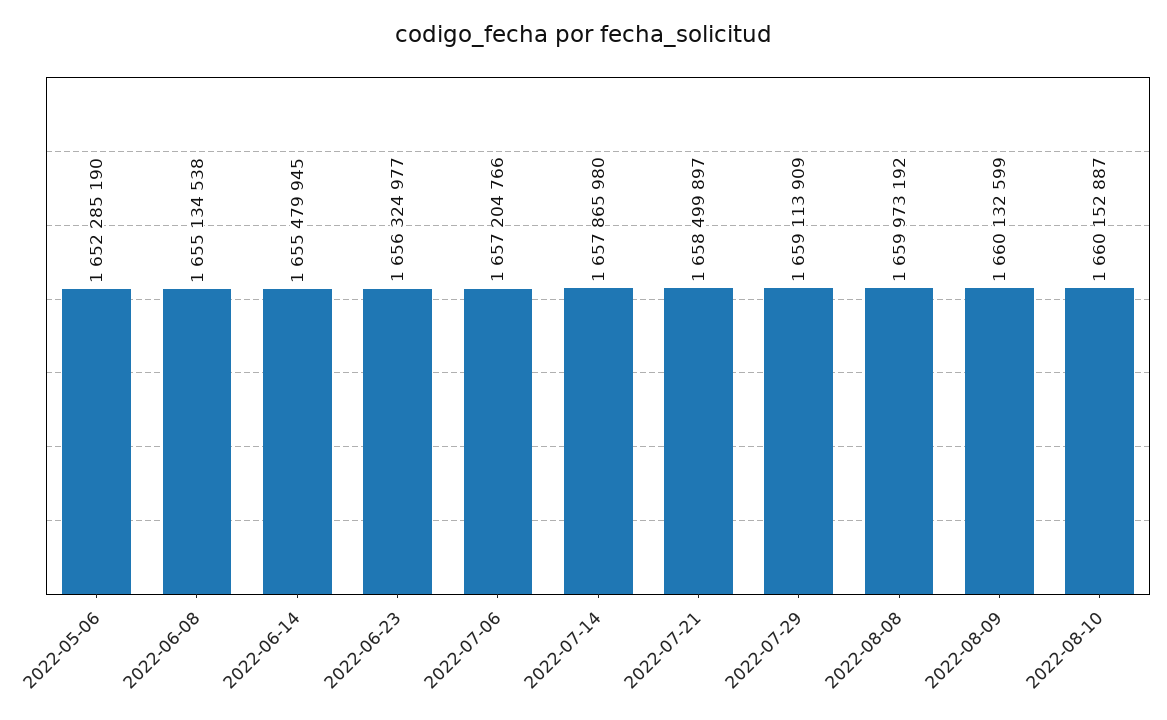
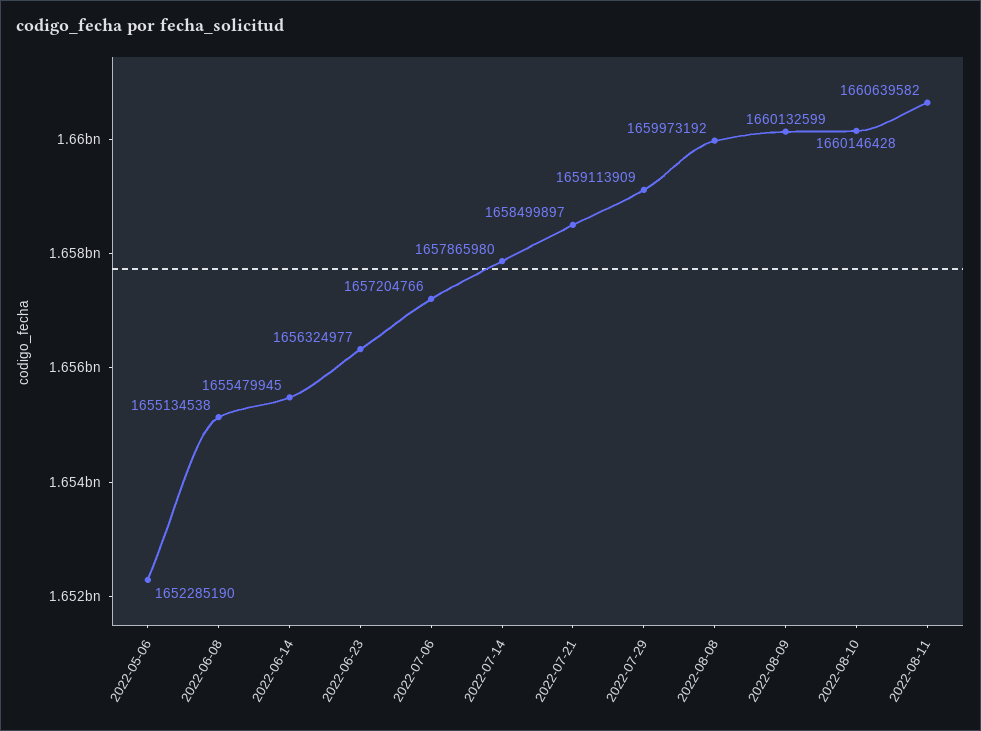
2022-08-10: 1660152887 -> 1660146428
2022-08-11: none -> 1660639582

